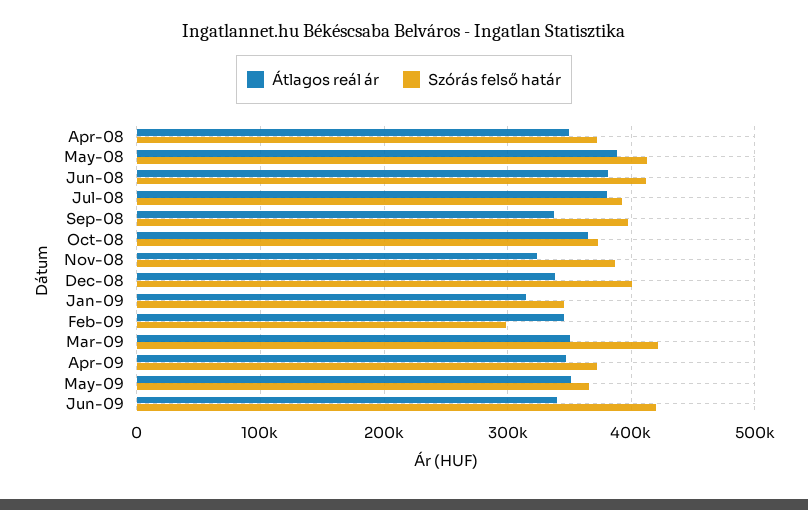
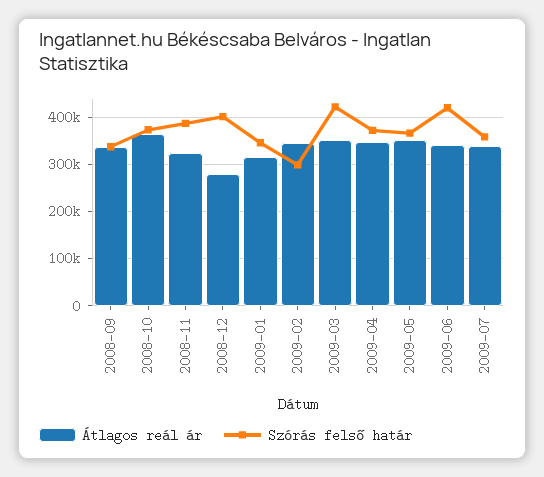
Átlagos reál ár, Apr-08: 350000 -> none
Szórás felső határ, Apr-08: 370000 -> none
Átlagos reál ár, May-08: 390000 -> none
Szórás felső határ, May-08: 410000 -> none
Átlagos reál ár, Jun-08: 380000 -> none
Szórás felső határ, Jun-08: 410000 -> none
Átlagos reál ár, Jul-08: 380000 -> none
Szórás felső határ, Jul-08: 390000 -> none
Szórás felső határ, Sep-08: 400000 -> 340000
Átlagos reál ár, Dec-08: 340000 -> 280000
Átlagos reál ár, 2009-07: none -> 340000
Szórás felső határ, 2009-07: none -> 360000

